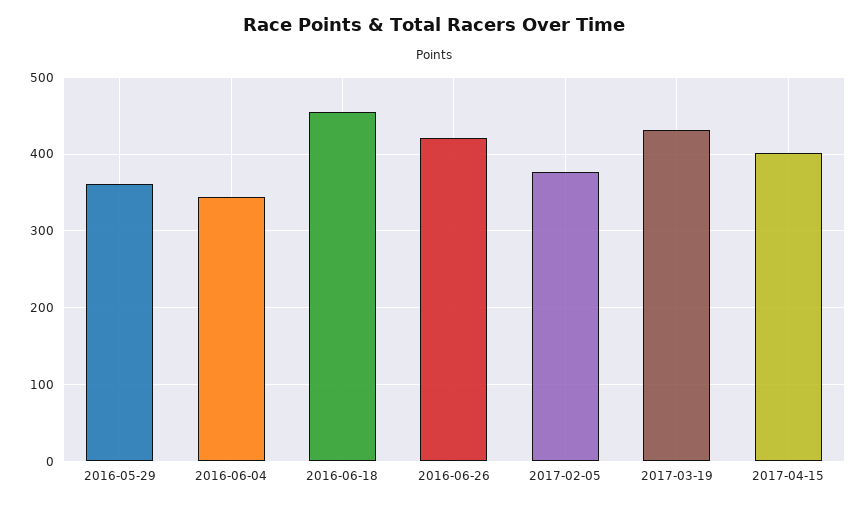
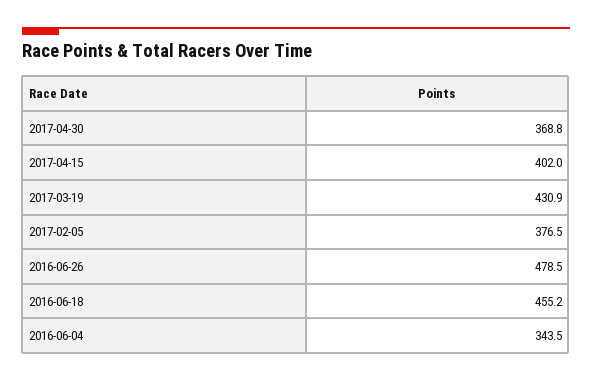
2016-05-29: 360 -> none
2016-06-26: 420 -> 478.5
2017-04-30: none -> 368.8

